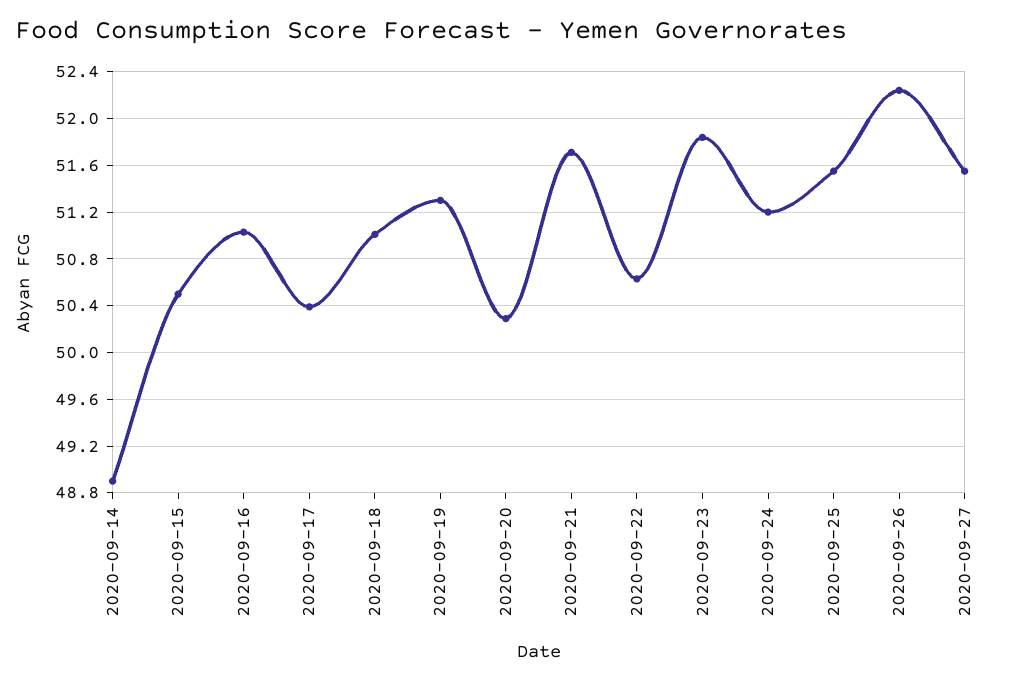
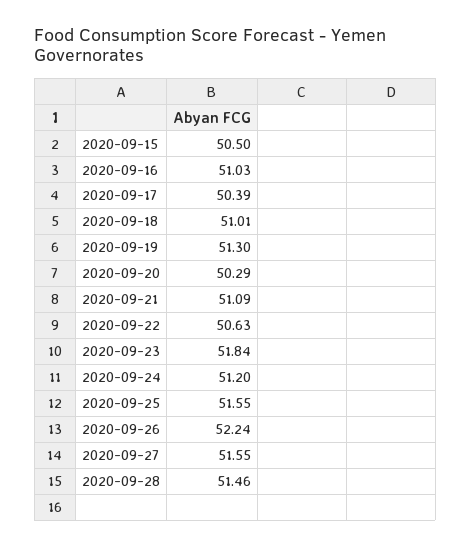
2020-09-14: 48.9 -> none
2020-09-21: 51.7 -> 51.09
2020-09-28: none -> 51.46

